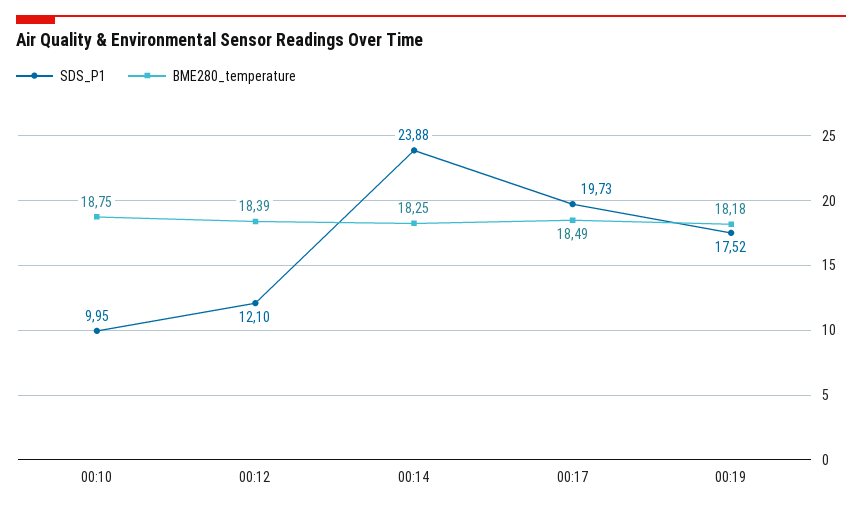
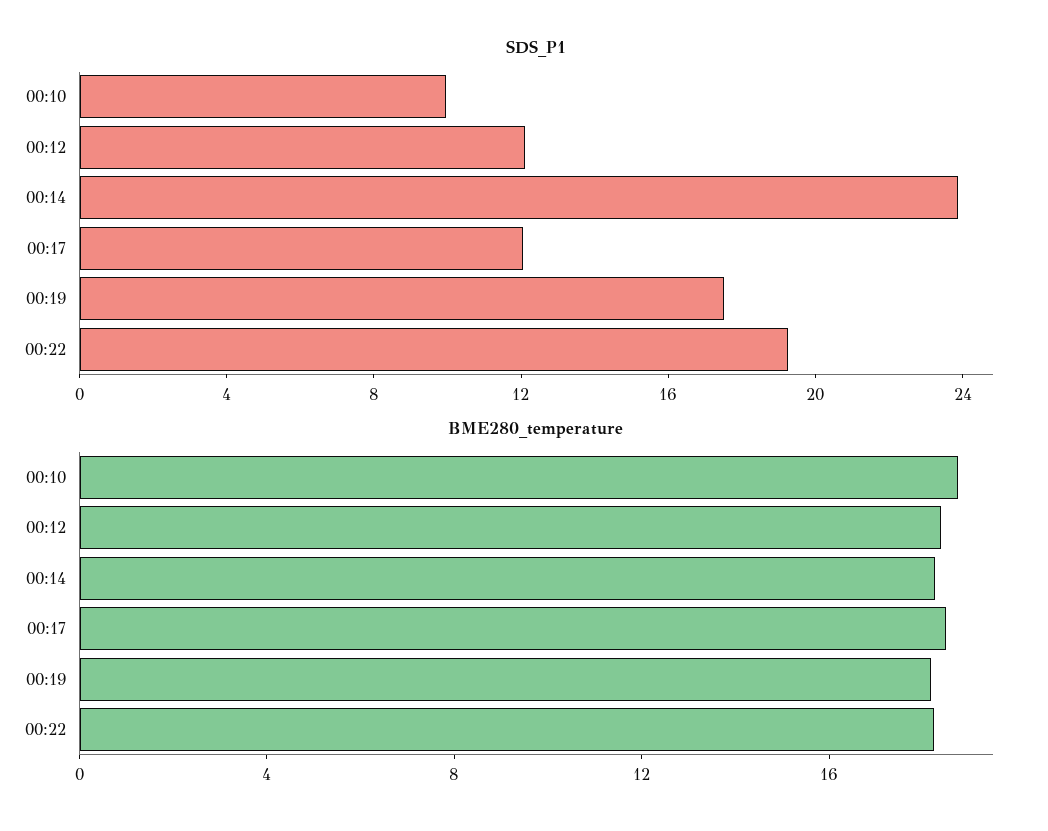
SDS_P1, 00:17: 19.73 -> 12
SDS_P1, 00:22: none -> 19
BME280_temperature, 00:22: none -> 18

